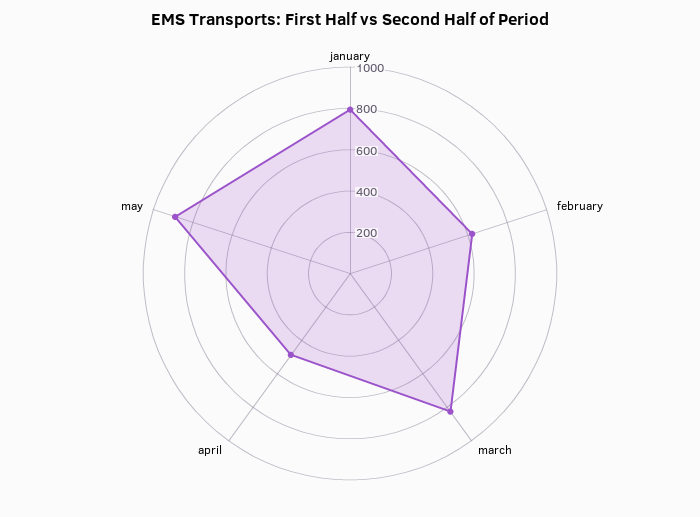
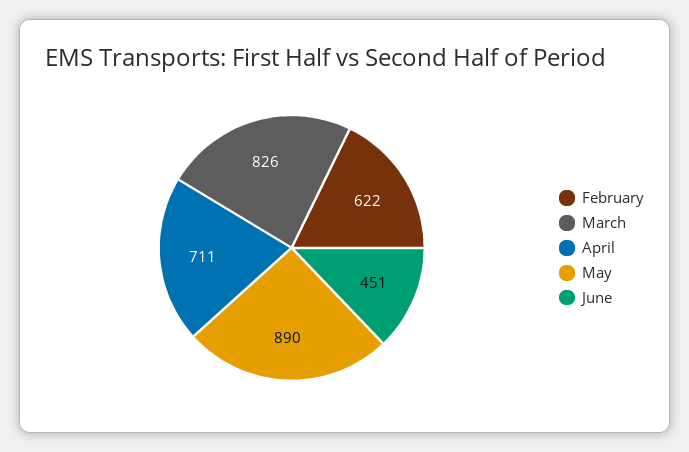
january: 800 -> none
april: 500 -> 711
June: none -> 451

